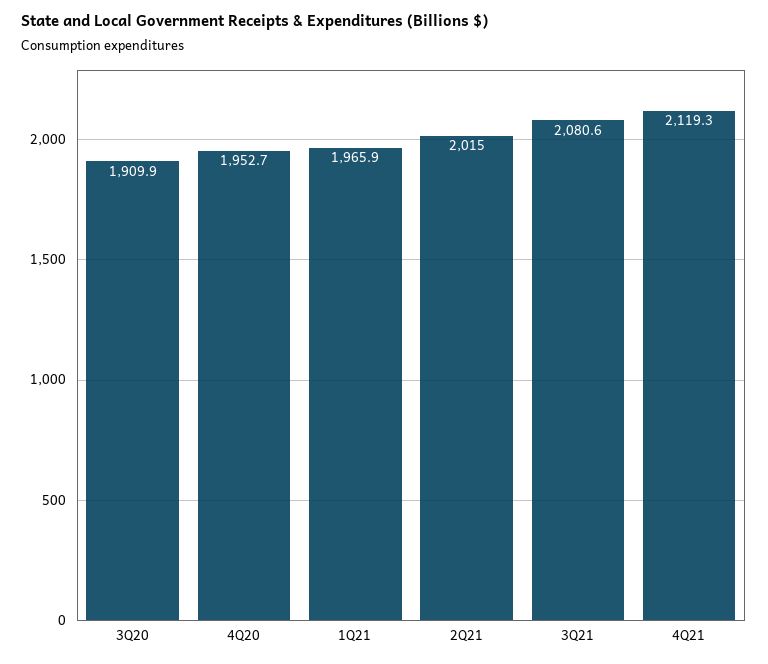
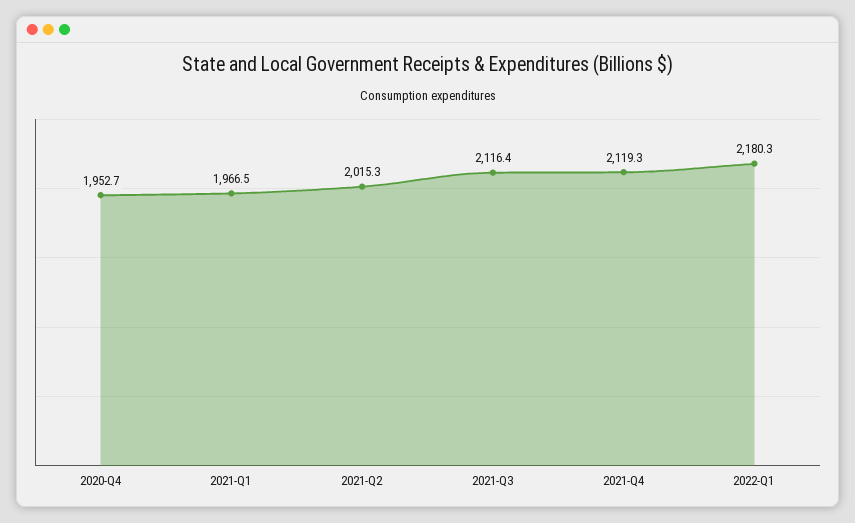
3Q20: 1909.9 -> none
1Q21: 1965.9 -> 1966.5
2Q21: 2015 -> 2015.3
3Q21: 2080.6 -> 2116.4
2022-Q1: none -> 2180.3

